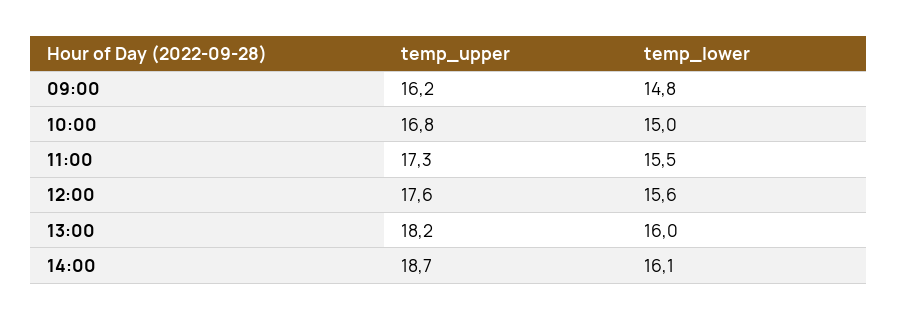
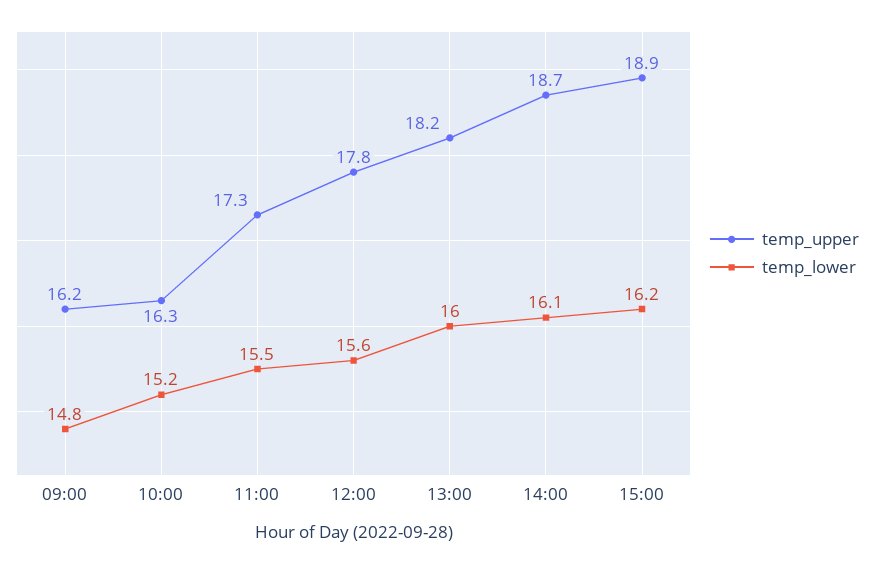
temp_upper, 10:00: 16.8 -> 16.3
temp_lower, 10:00: 15 -> 15.2
temp_upper, 12:00: 17.6 -> 17.8
temp_upper, 15:00: none -> 18.9
temp_lower, 15:00: none -> 16.2

